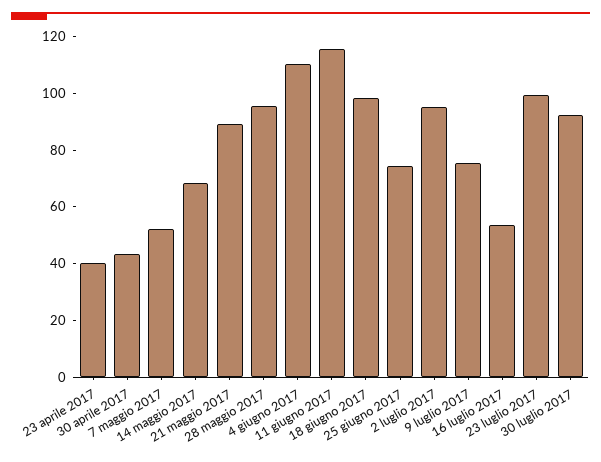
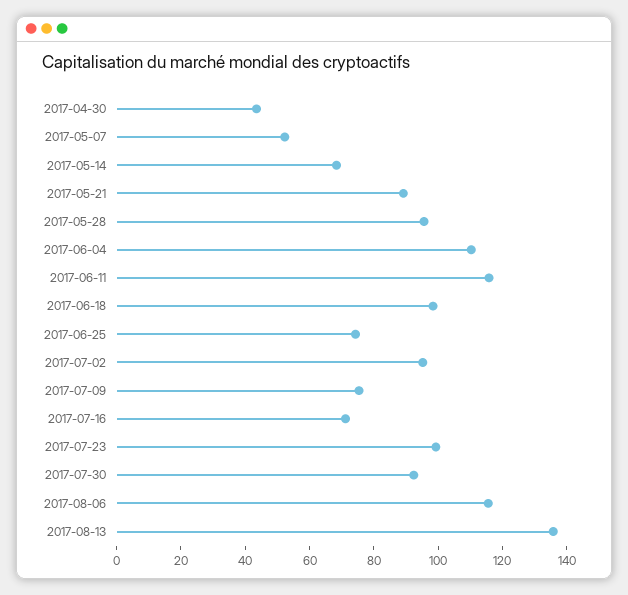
23 aprile 2017: 40 -> none
16 luglio 2017: 55 -> 70
2017-08-06: none -> 115
2017-08-13: none -> 135

